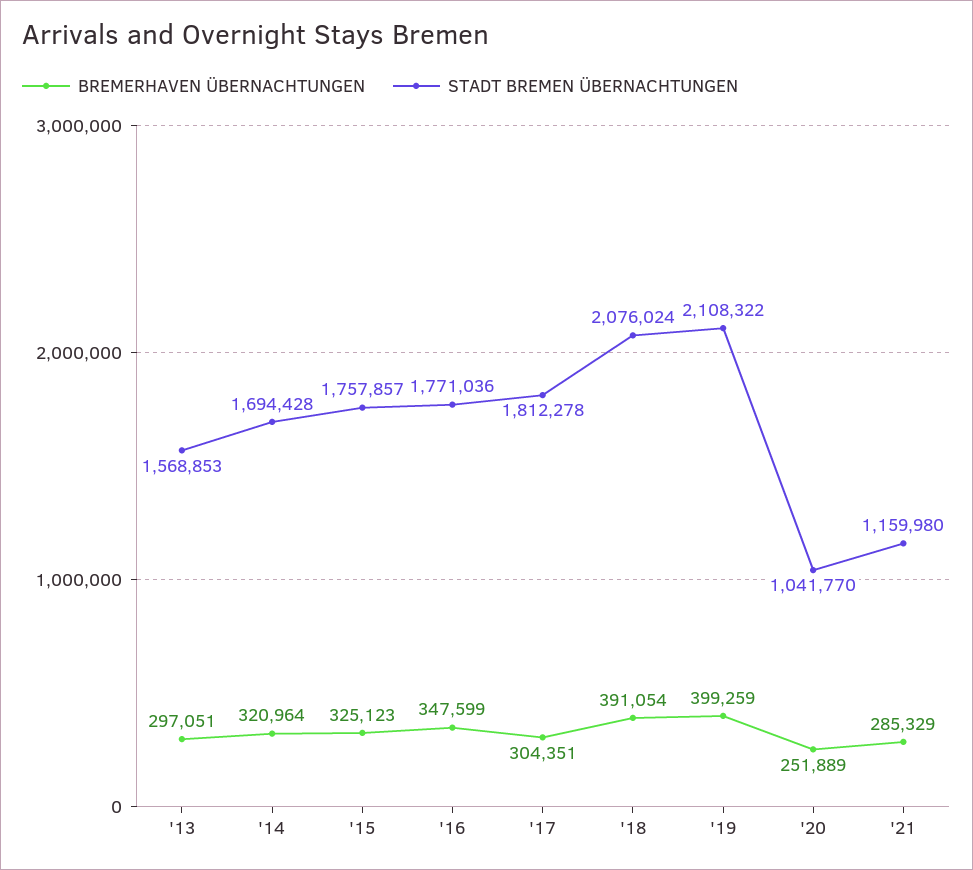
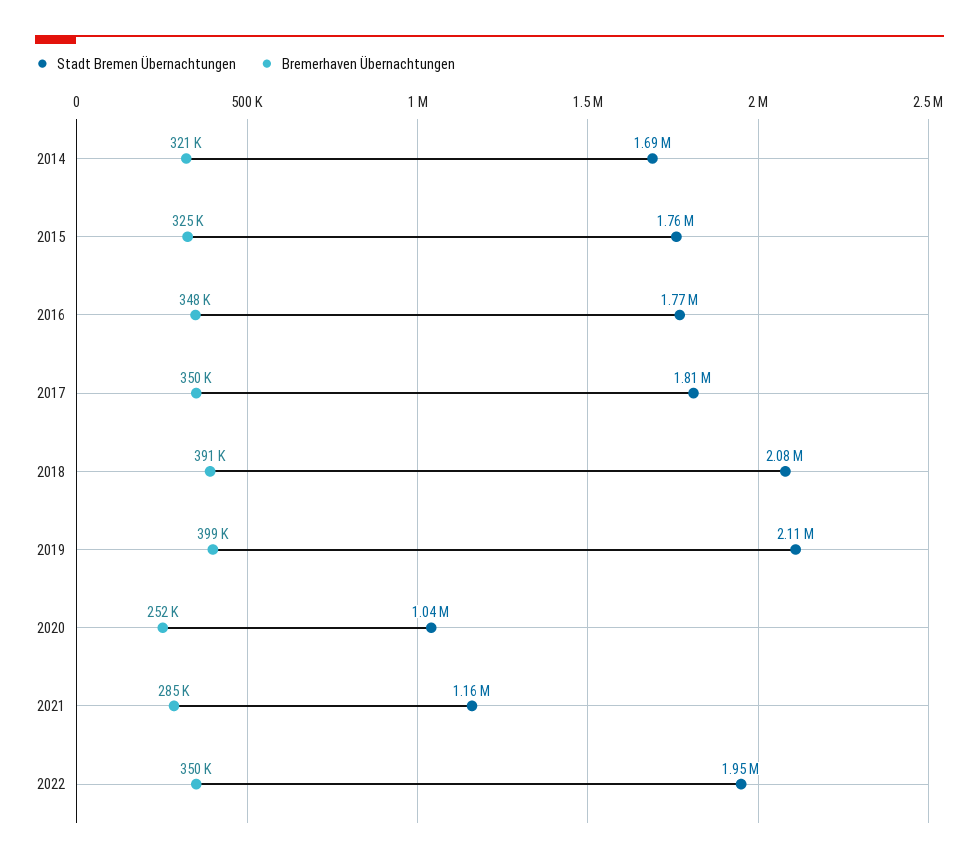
BREMERHAVEN ÜBERNACHTUNGEN, '13: 297051 -> none
STADT BREMEN ÜBERNACHTUNGEN, '13: 1568853 -> none
BREMERHAVEN ÜBERNACHTUNGEN, '17: 304351 -> 350000
STADT BREMEN ÜBERNACHTUNGEN, 2022: none -> 1950000
BREMERHAVEN ÜBERNACHTUNGEN, 2022: none -> 350000

